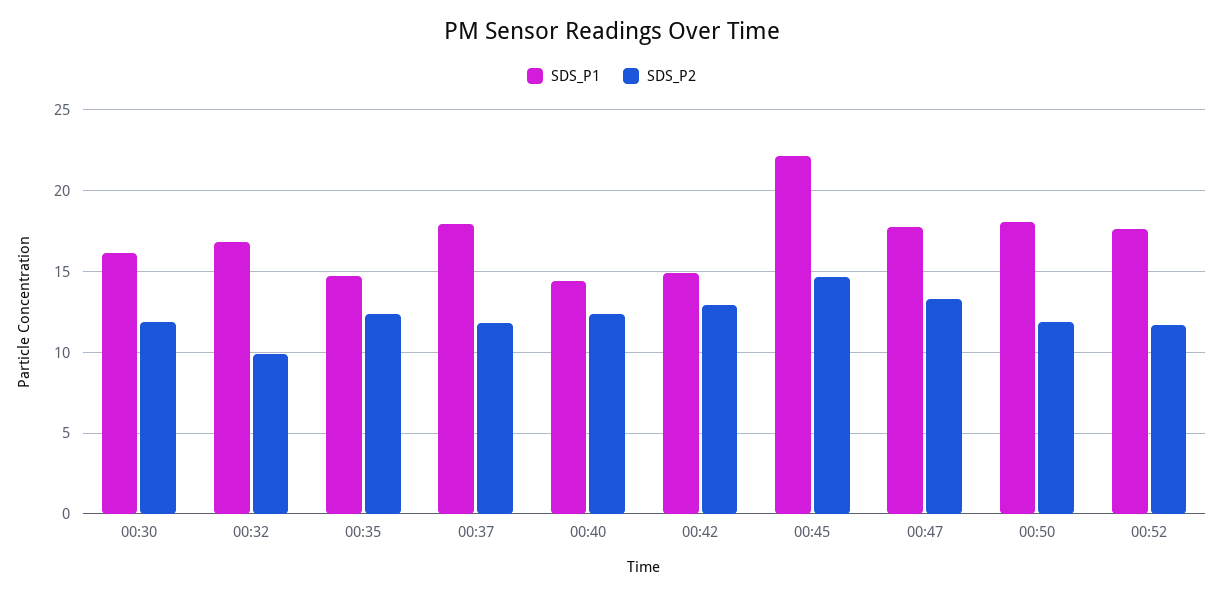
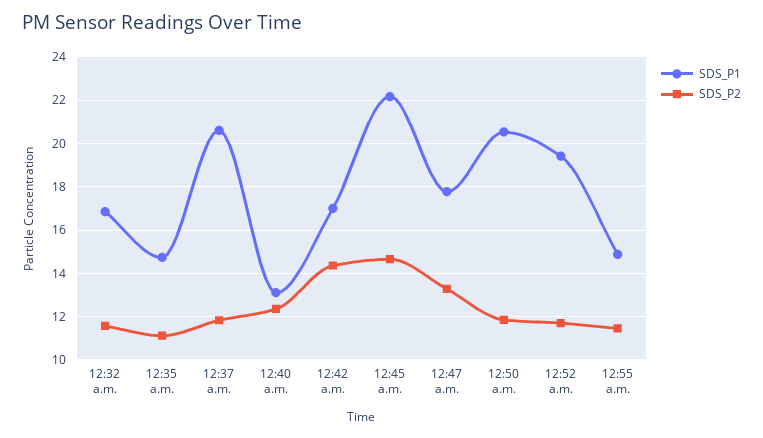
SDS_P1, 00:30: 16 -> none
SDS_P2, 00:30: 12 -> none
SDS_P2, 00:32: 10 -> 11.5
SDS_P2, 00:35: 12.5 -> 11
SDS_P1, 00:37: 18 -> 20.5
SDS_P1, 00:40: 14.5 -> 13
SDS_P1, 00:42: 15 -> 17
SDS_P2, 00:42: 13 -> 14.5
SDS_P1, 00:50: 18 -> 20.5
SDS_P1, 00:52: 17.5 -> 19.5
SDS_P1, 12:55 a.m.: none -> 15
SDS_P2, 12:55 a.m.: none -> 11.5

